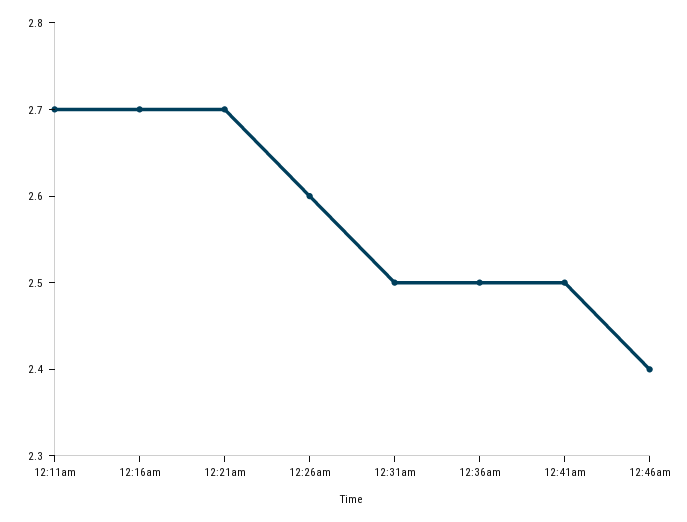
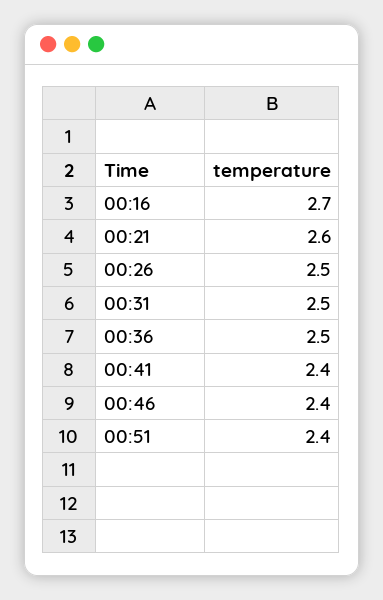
12:11am: 2.7 -> none
12:21am: 2.7 -> 2.6
12:26am: 2.6 -> 2.5
12:41am: 2.5 -> 2.4
00:51: none -> 2.4

